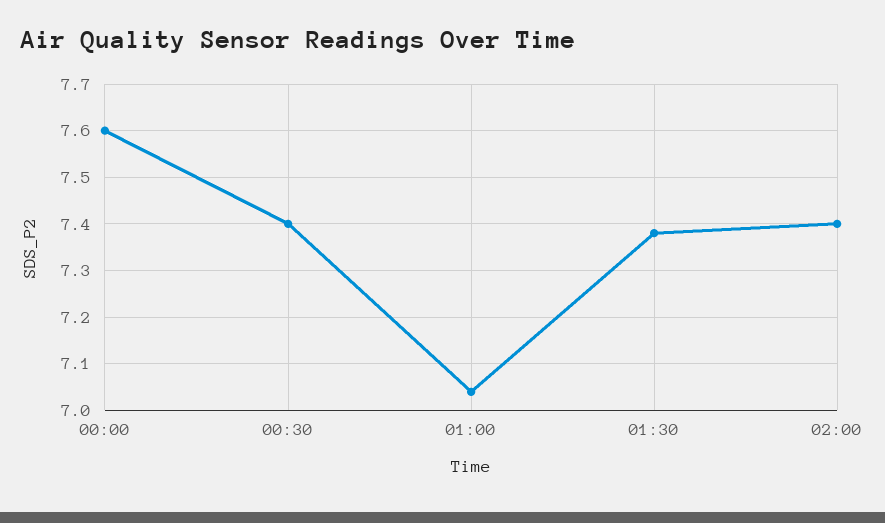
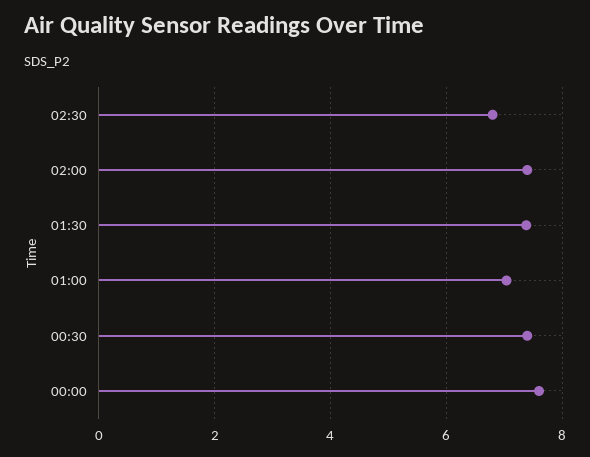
02:30: none -> 6.8

